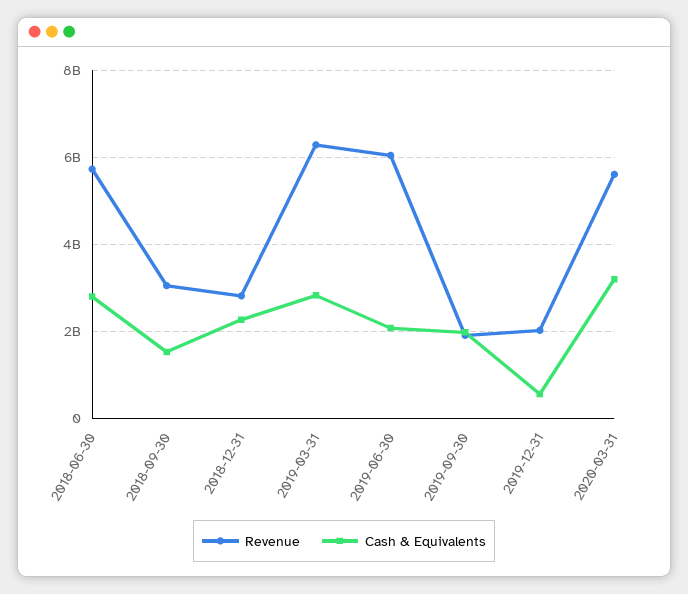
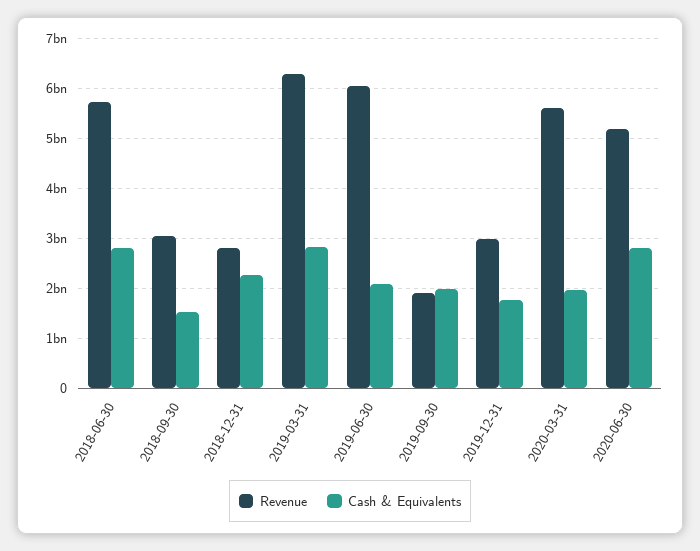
Revenue, 2019-12-31: 2000000000 -> 3000000000
Cash & Equivalents, 2019-12-31: 600000000 -> 1800000000
Cash & Equivalents, 2020-03-31: 3200000000 -> 2000000000
Revenue, 2020-06-30: none -> 5200000000
Cash & Equivalents, 2020-06-30: none -> 2800000000

